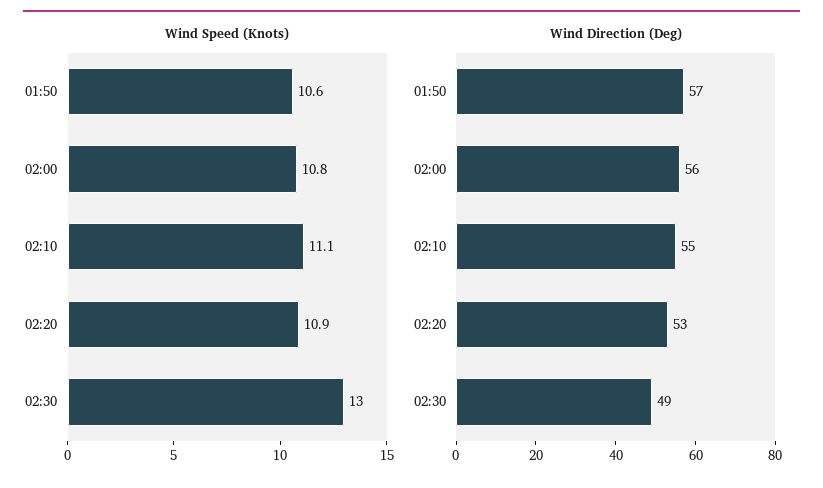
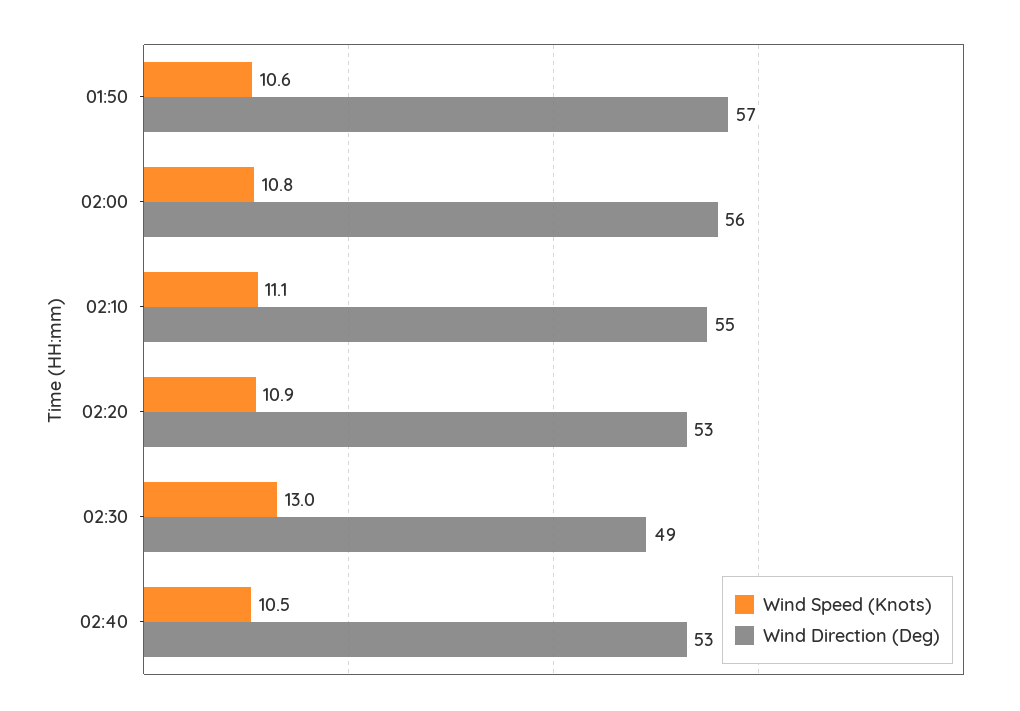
Wind Speed (Knots), 02:40: none -> 10.5
Wind Direction (Deg), 02:40: none -> 53

